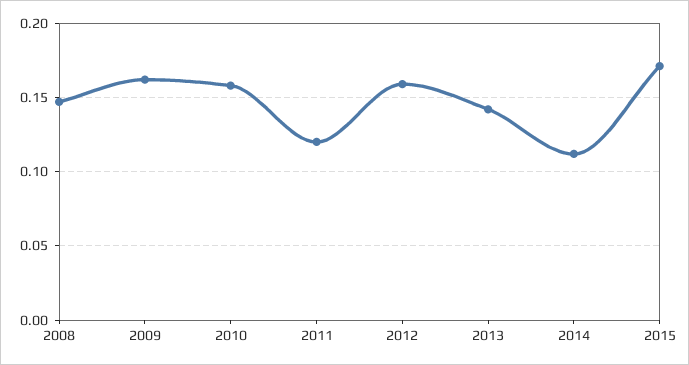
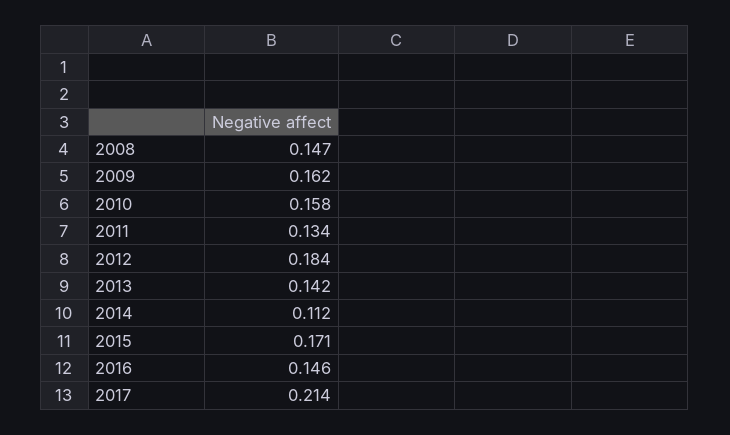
2011: 0.12 -> 0.134
2012: 0.16 -> 0.184
2016: none -> 0.146
2017: none -> 0.214

